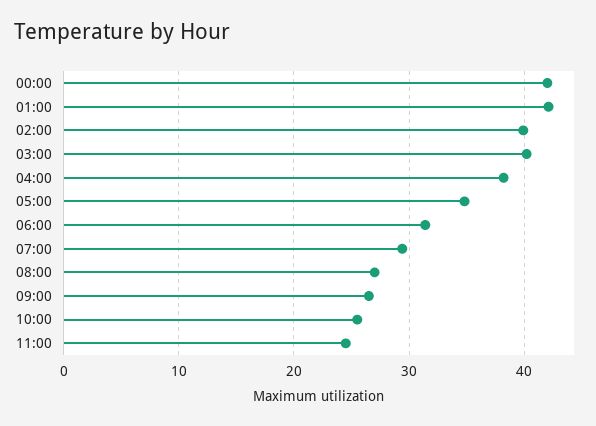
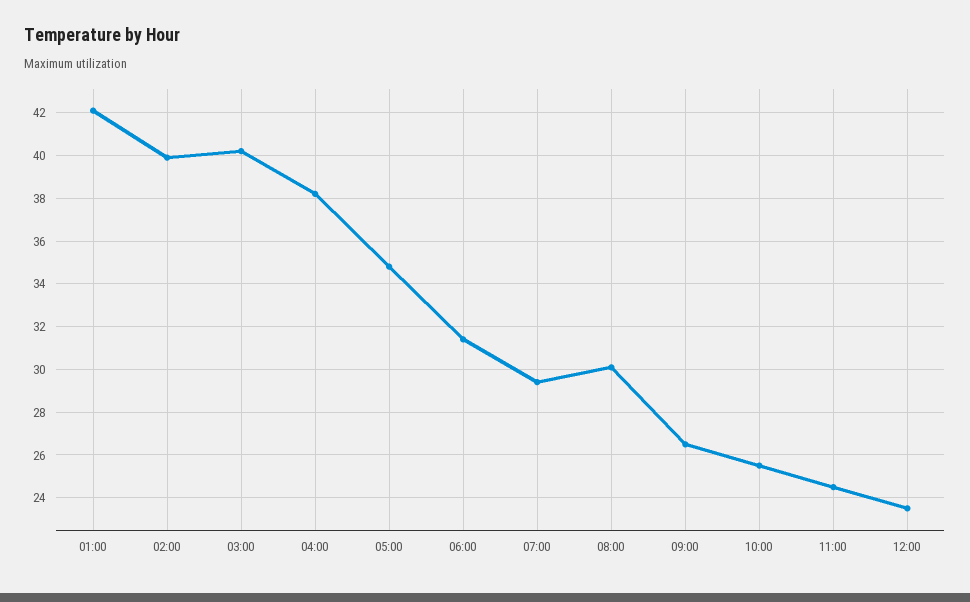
00:00: 42 -> none
08:00: 27 -> 30
12:00: none -> 23.5

